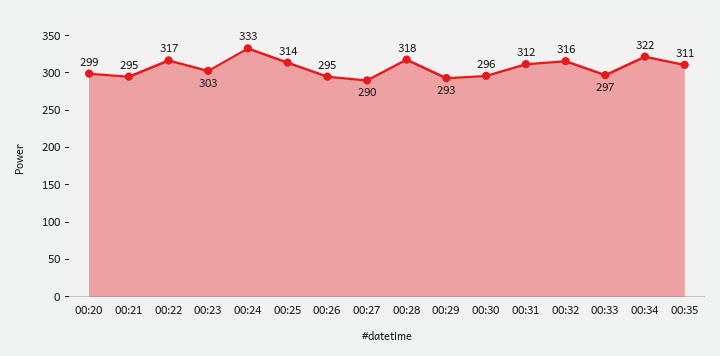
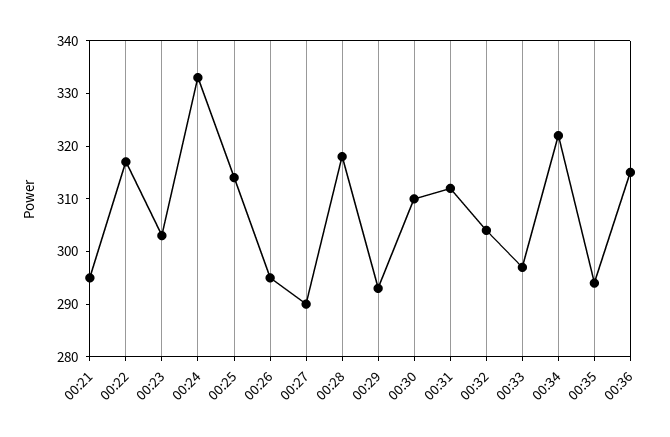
00:20: 299 -> none
00:30: 296 -> 310
00:32: 316 -> 305
00:35: 311 -> 295
00:36: none -> 315

